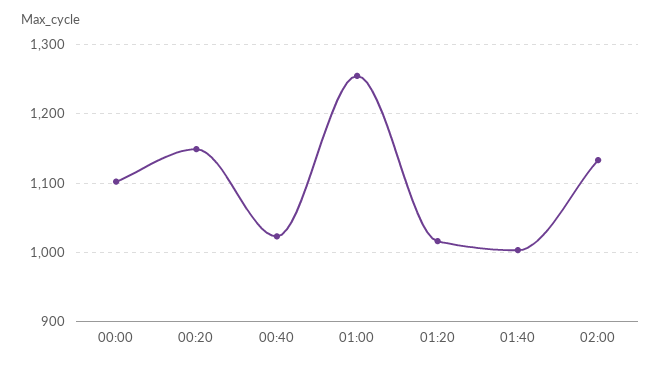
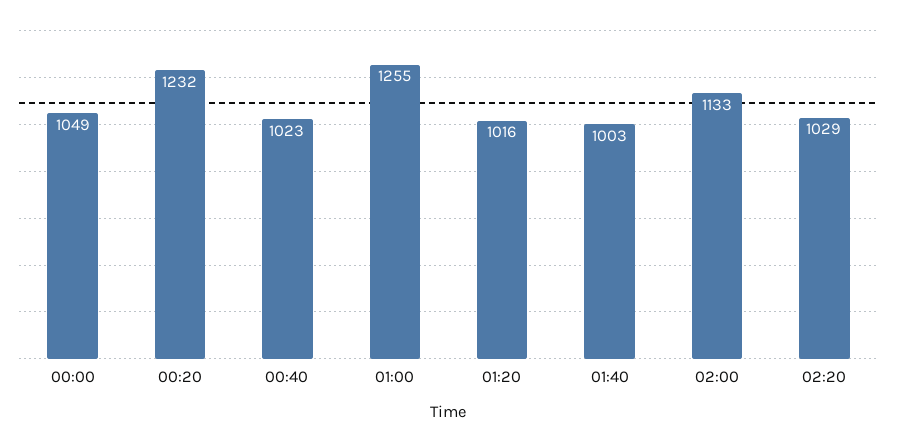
00:00: 1100 -> 1049
00:20: 1150 -> 1232
02:20: none -> 1029

